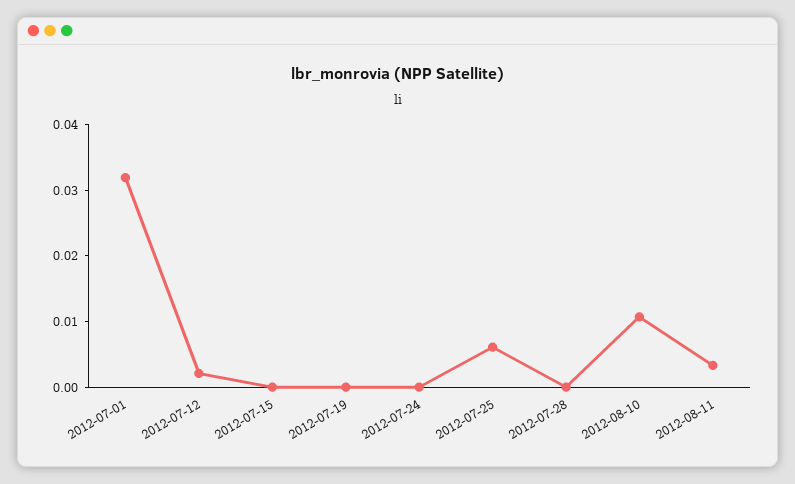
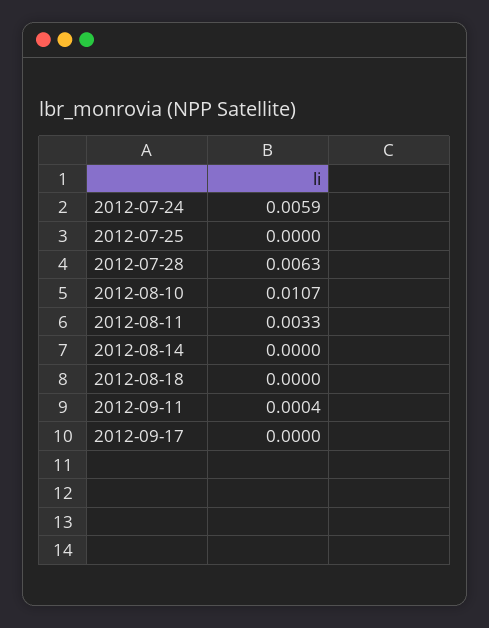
2012-07-01: 0.032 -> none
2012-07-12: 0.002 -> none
2012-07-15: 0 -> none
2012-07-19: 0 -> none
2012-07-24: 0 -> 0.0059
2012-07-25: 0.006 -> 0
2012-07-28: 0 -> 0.0063
2012-08-14: none -> 0
2012-08-18: none -> 0
2012-09-11: none -> 0.0004
2012-09-17: none -> 0

